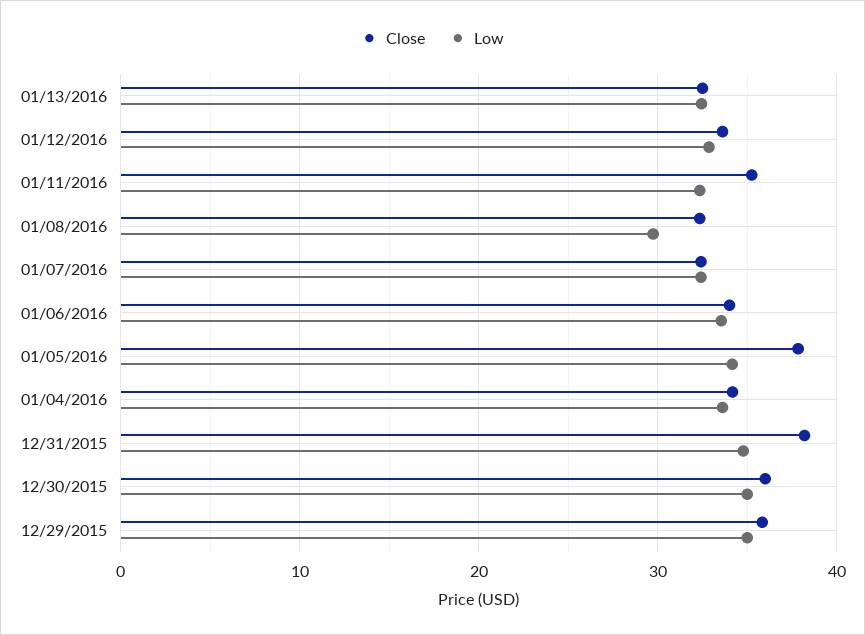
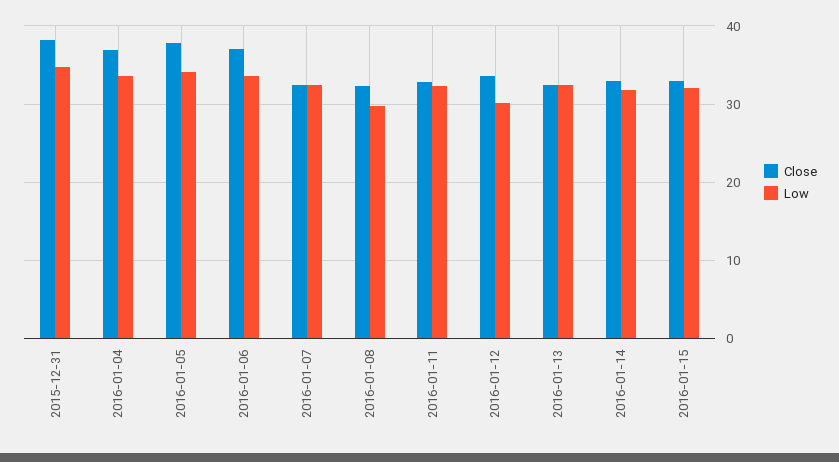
Low, 01/12/2016: 33 -> 30
Close, 01/11/2016: 35 -> 33
Close, 01/06/2016: 34 -> 37
Close, 01/04/2016: 34 -> 37
Close, 12/30/2015: 36 -> none
Low, 12/30/2015: 35 -> none
Close, 12/29/2015: 36 -> none
Low, 12/29/2015: 35 -> none
Close, 2016-01-14: none -> 33
Low, 2016-01-14: none -> 32
Close, 2016-01-15: none -> 33
Low, 2016-01-15: none -> 32

